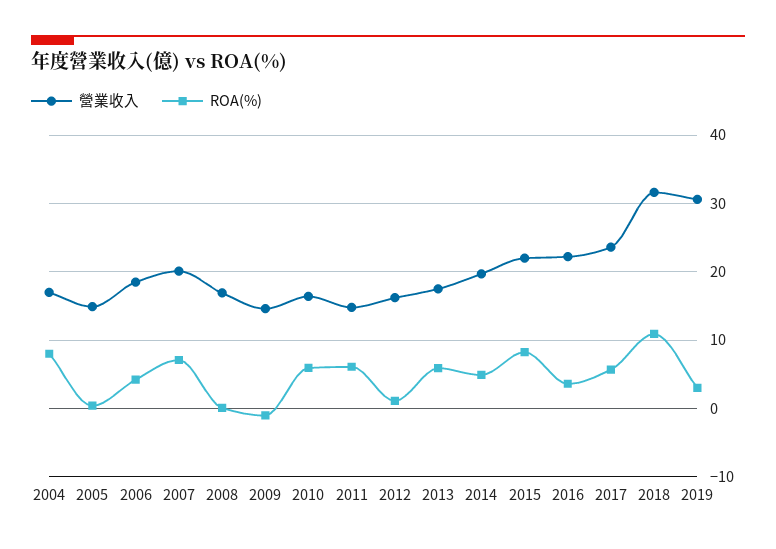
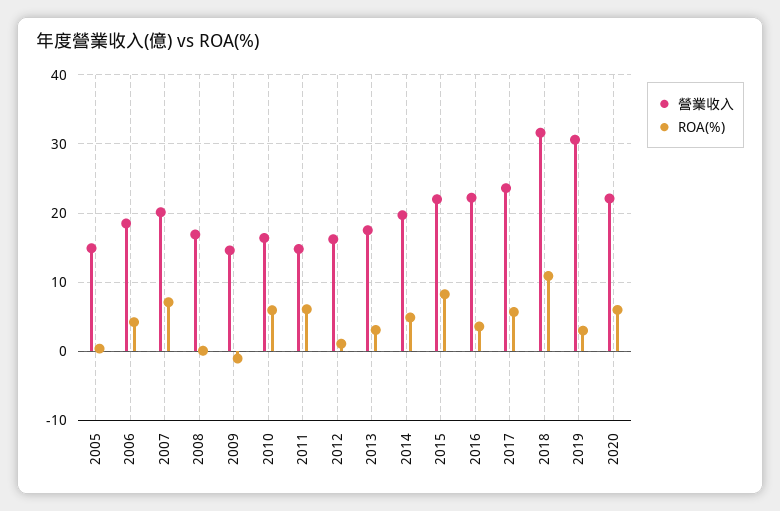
營業收入, 2004: 17 -> none
ROA(%), 2004: 8 -> none
ROA(%), 2013: 6 -> 3
營業收入, 2020: none -> 22
ROA(%), 2020: none -> 6

